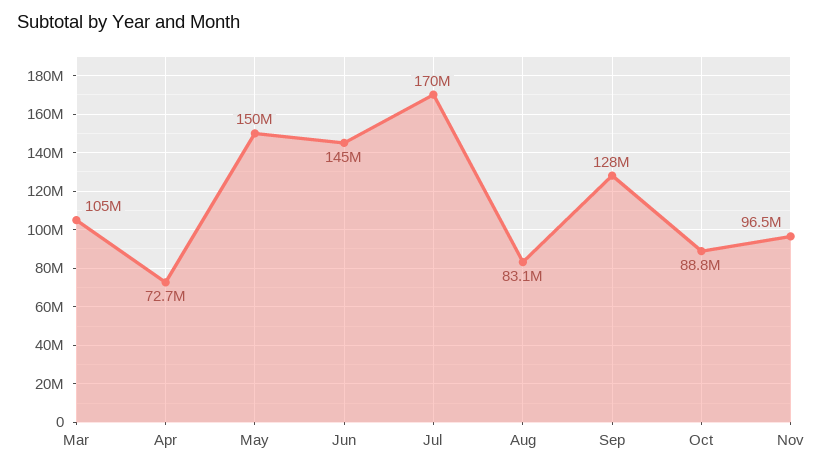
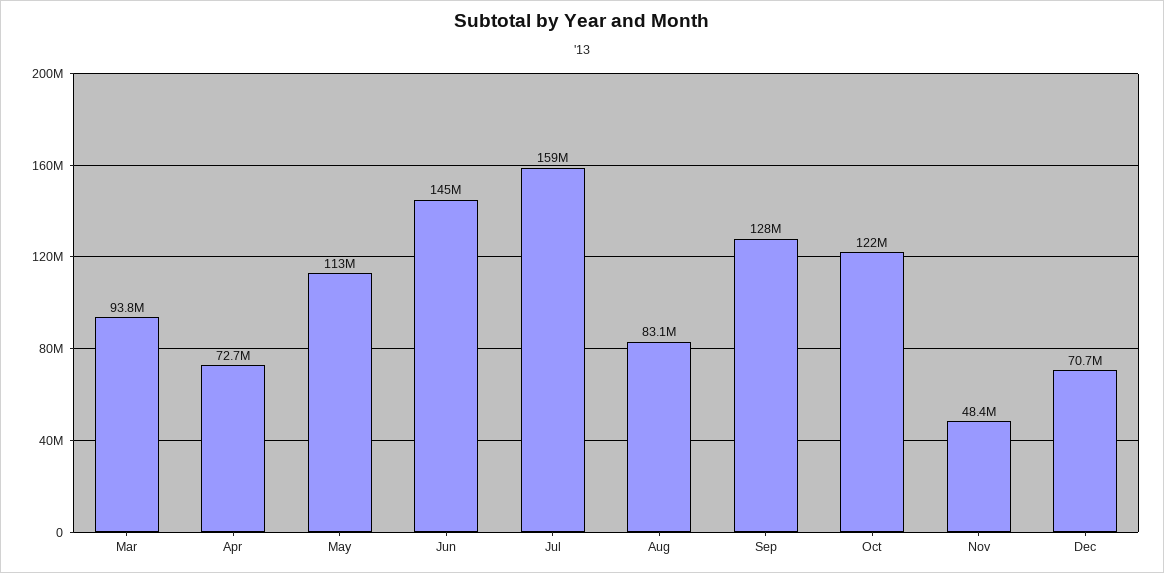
Mar: 105000000 -> 93800000
May: 150000000 -> 113000000
Jul: 170000000 -> 159000000
Oct: 88800000 -> 122000000
Nov: 96500000 -> 48400000
Dec: none -> 70700000

